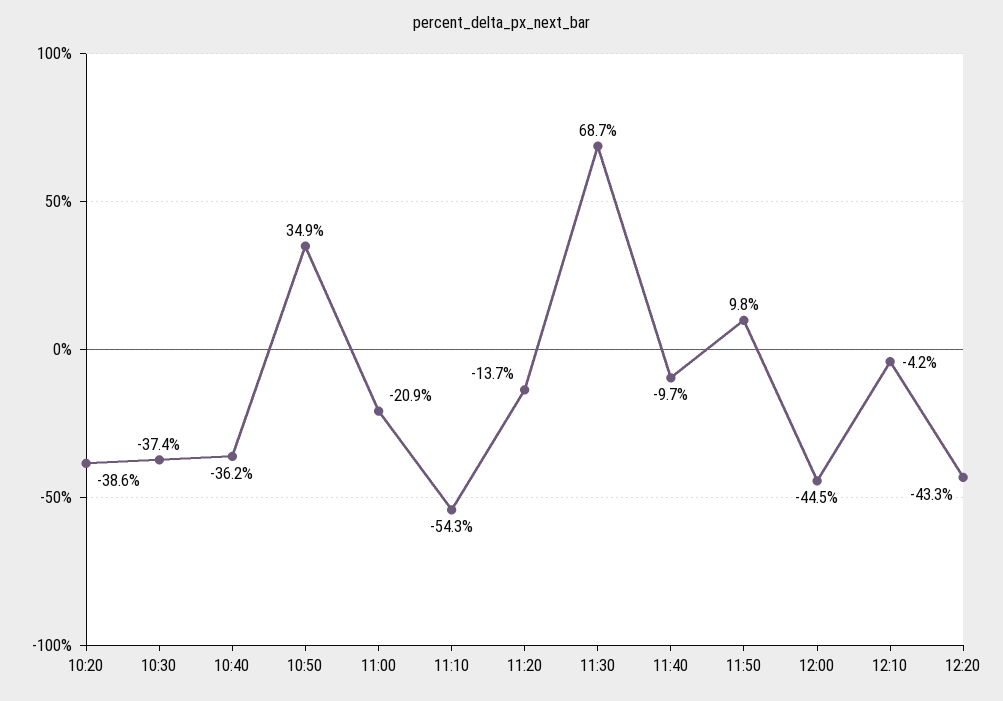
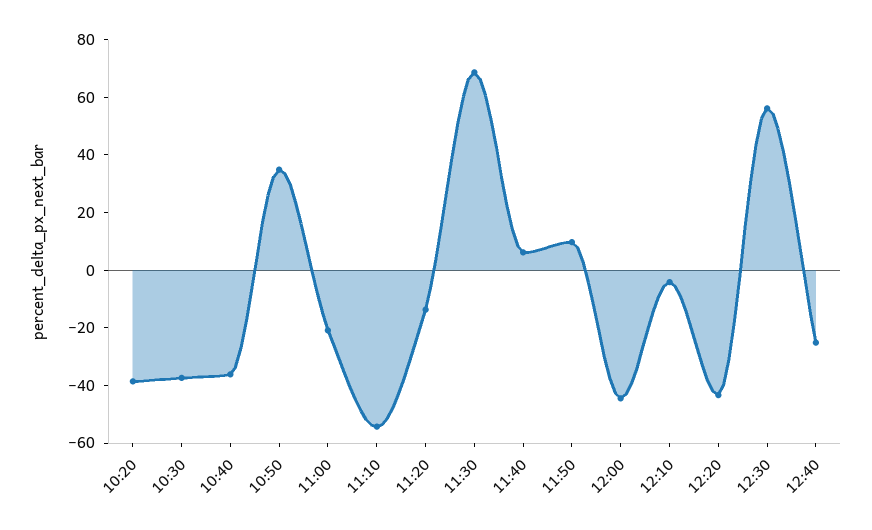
11:40: -9.7 -> 5
12:30: none -> 55
12:40: none -> -25

